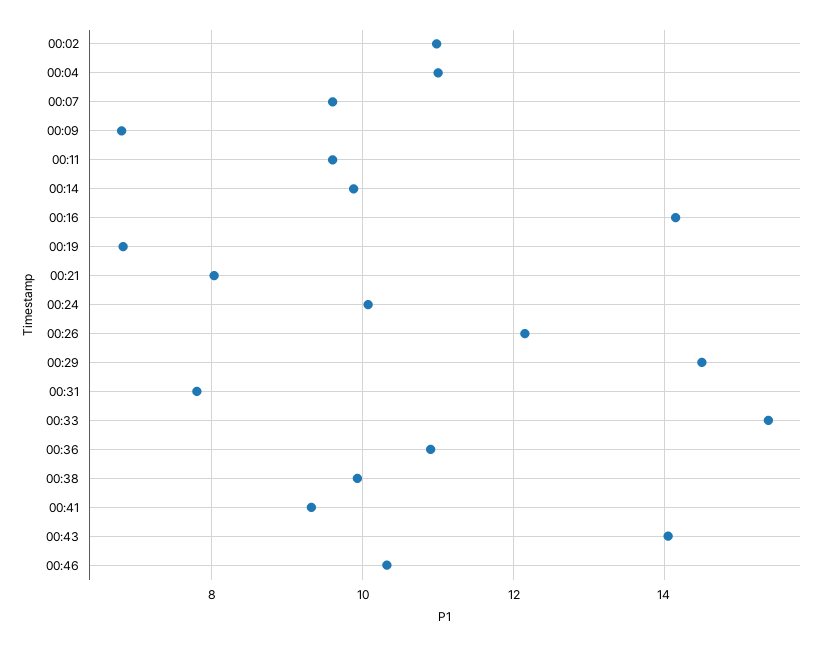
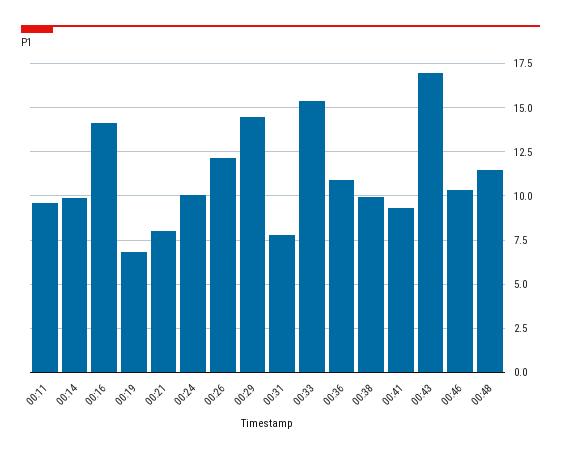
00:02: 11 -> none
00:04: 11 -> none
00:07: 9.6 -> none
00:09: 6.8 -> none
00:43: 14 -> 17
00:48: none -> 11.5

